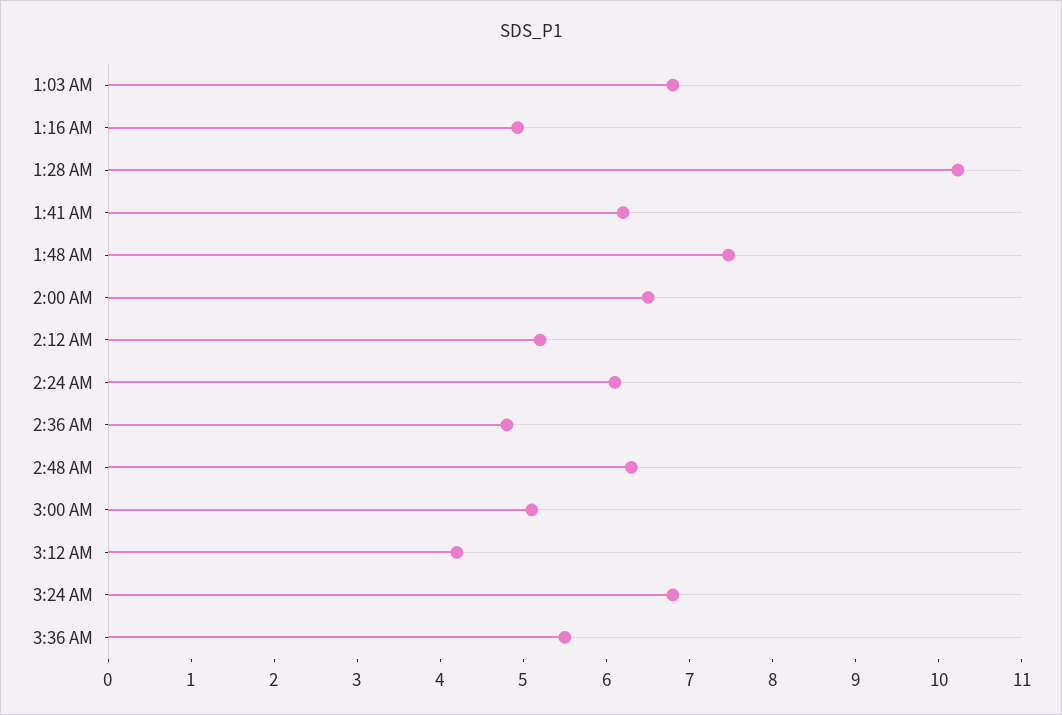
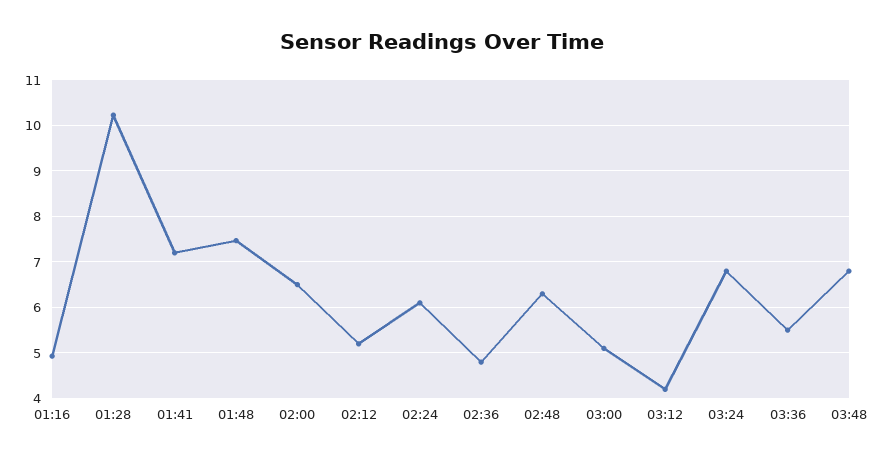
1:03 AM: 6.8 -> none
1:41 AM: 6.2 -> 7.2
03:48: none -> 6.8

